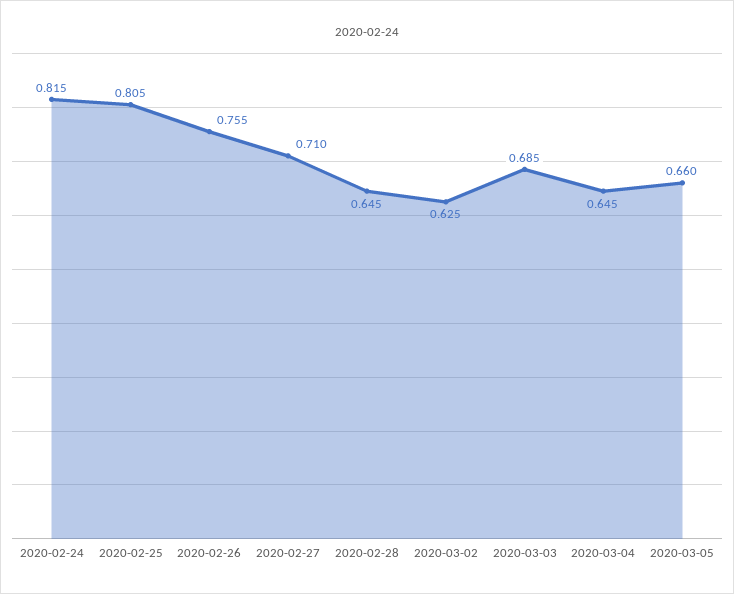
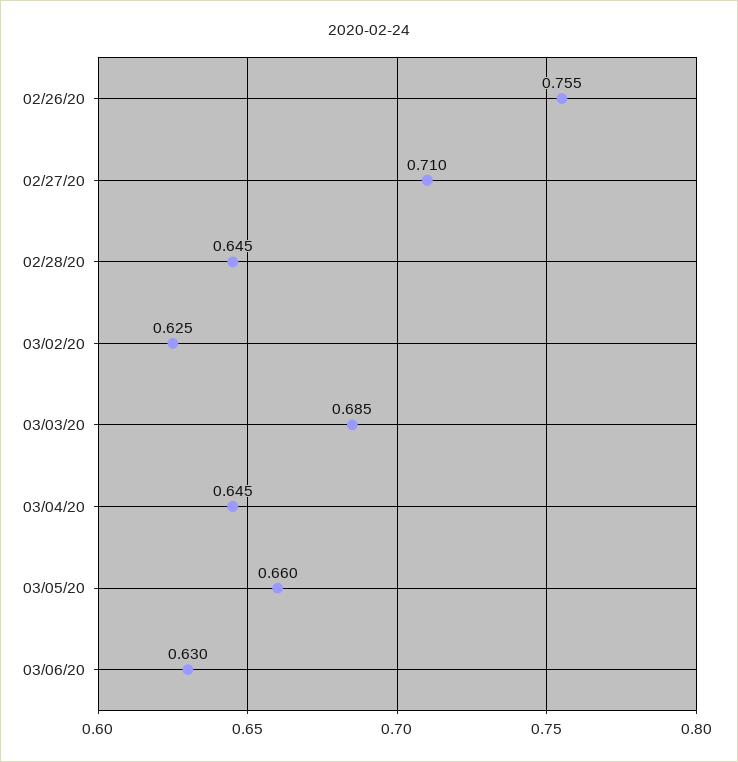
2020-02-24: 0.815 -> none
2020-02-25: 0.805 -> none
03/06/20: none -> 0.63

